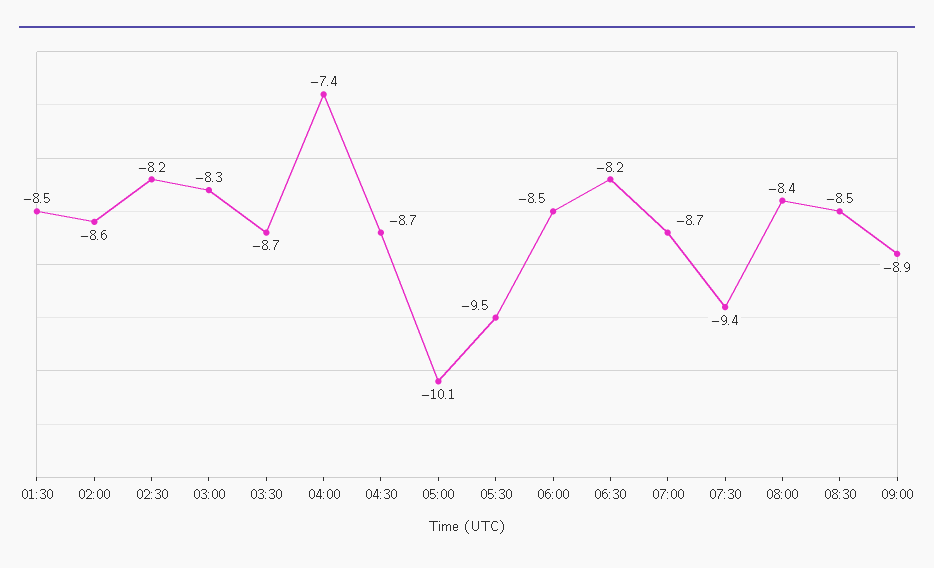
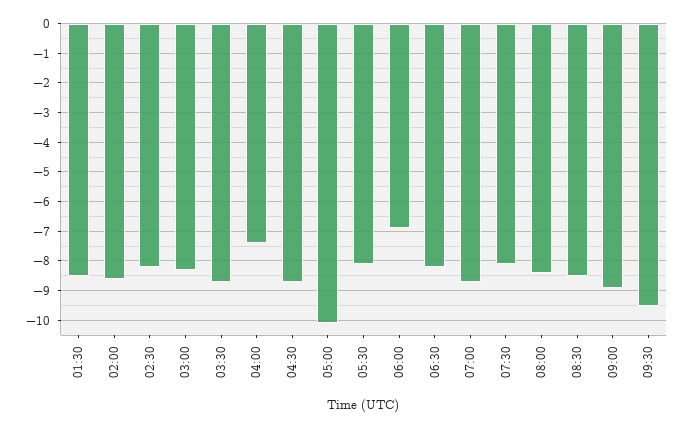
05:30: -9.5 -> -8
06:00: -8.5 -> -7
07:30: -9.4 -> -8
09:30: none -> -9.5

